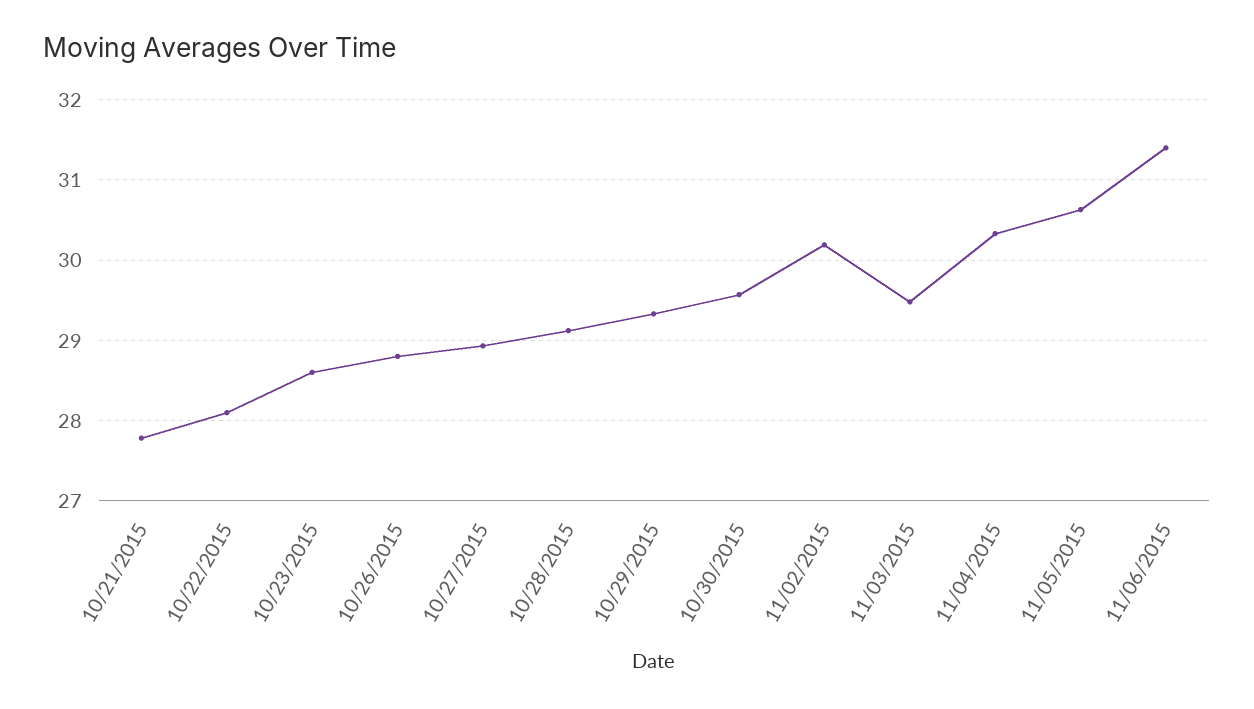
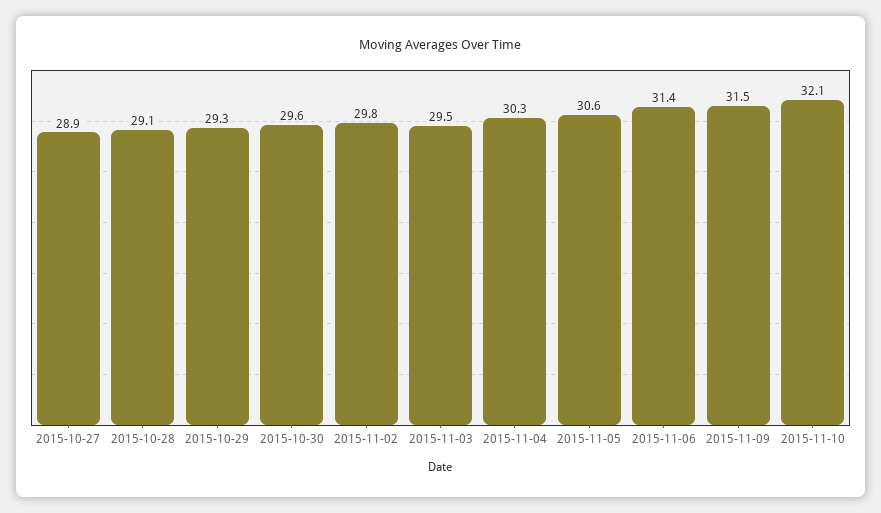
10/21/2015: 27.8 -> none
10/22/2015: 28.1 -> none
10/23/2015: 28.6 -> none
10/26/2015: 28.8 -> none
11/02/2015: 30.2 -> 29.8
2015-11-09: none -> 31.5
2015-11-10: none -> 32.1

